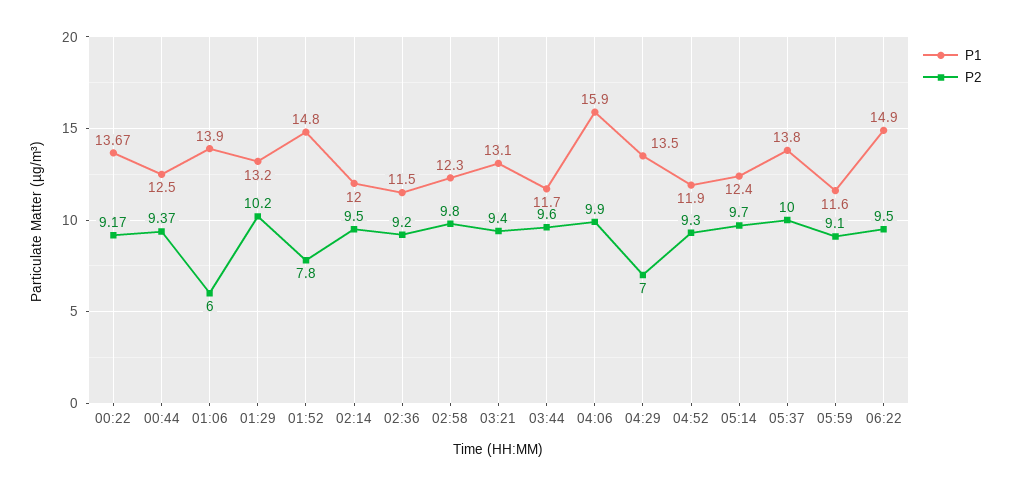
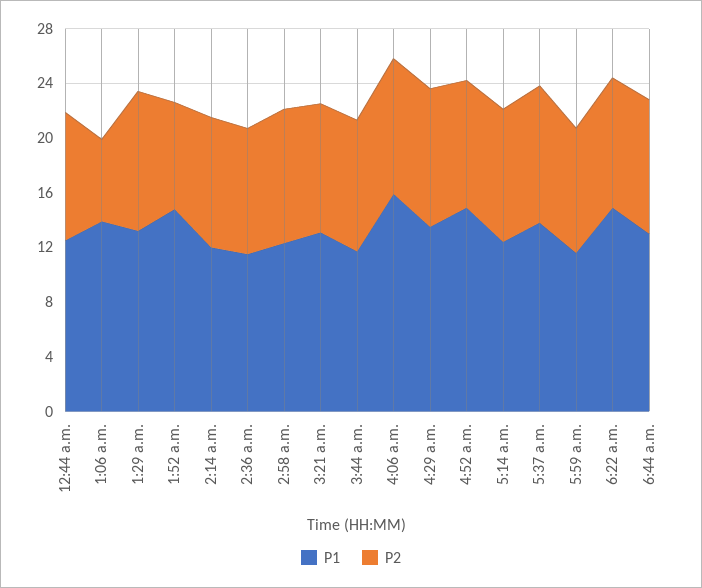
P1, 00:22: 13.67 -> none
P2, 00:22: 9.17 -> none
P2, 04:29: 7 -> 10
P1, 04:52: 11.9 -> 15
P1, 6:44 a.m.: none -> 13
P2, 6:44 a.m.: none -> 10

